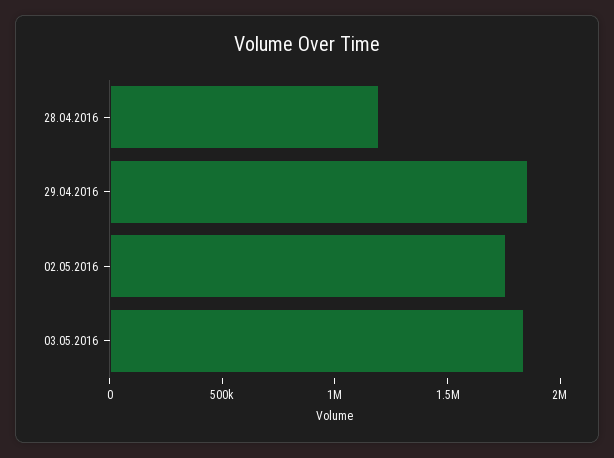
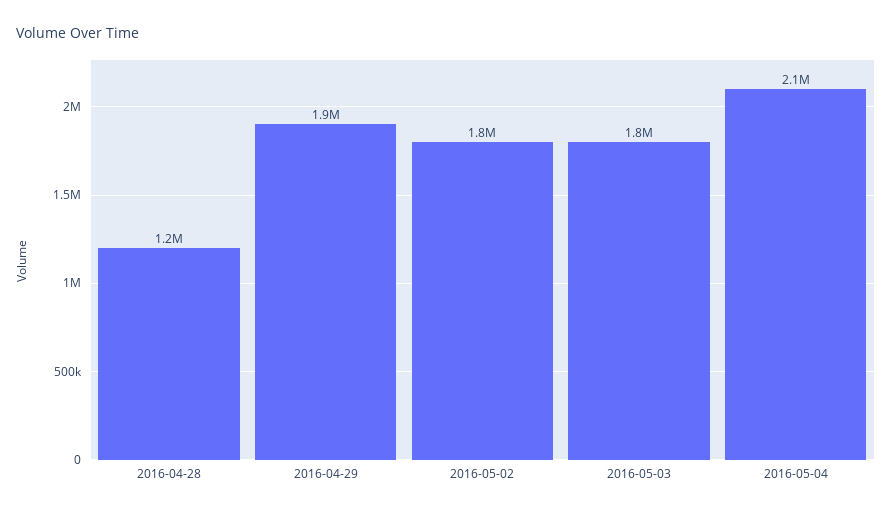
2016-05-04: none -> 2100000

